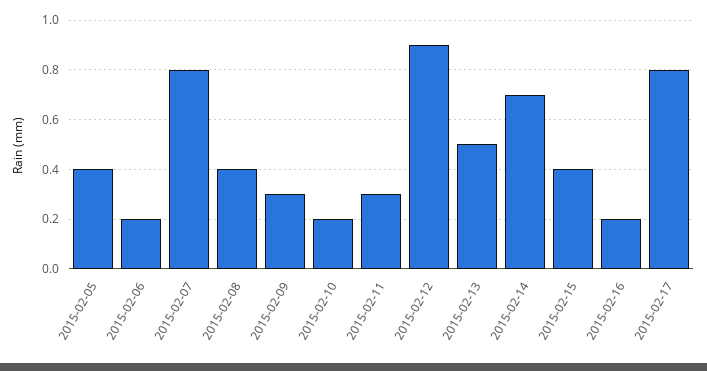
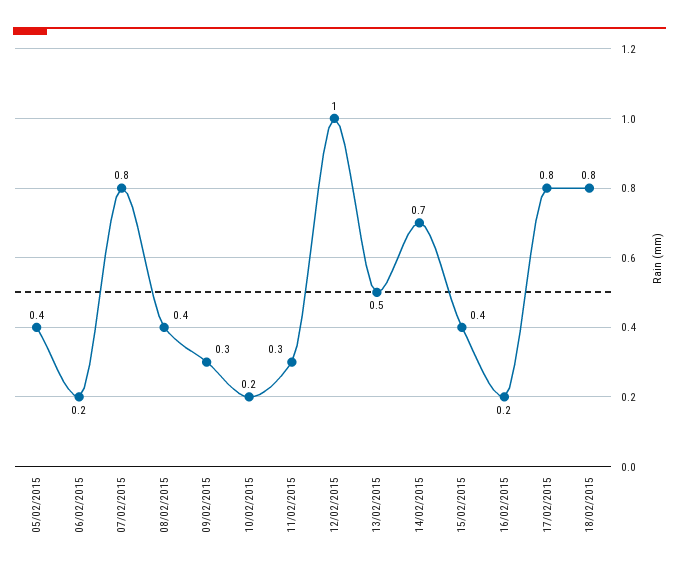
2015-02-12: 0.9 -> 1
18/02/2015: none -> 0.8

